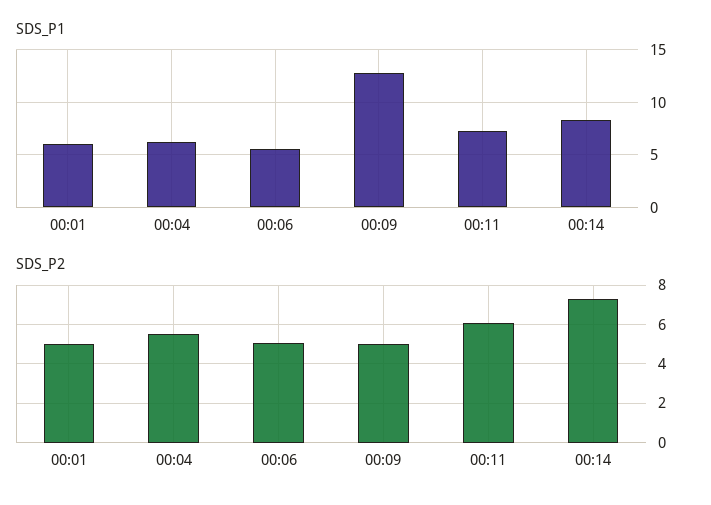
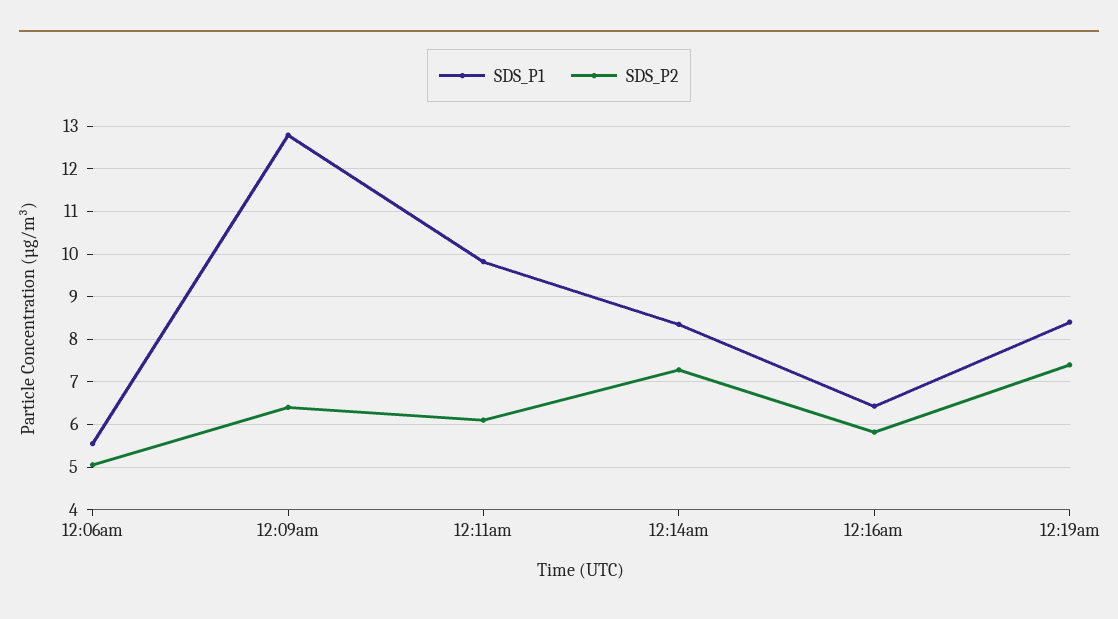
SDS_P1, 00:01: 6 -> none
SDS_P1, 00:04: 6 -> none
SDS_P1, 00:11: 7 -> 9.8
SDS_P2, 00:01: 5 -> none
SDS_P2, 00:04: 5.5 -> none
SDS_P2, 00:09: 5 -> 6.4
SDS_P1, 12:16am: none -> 6.4
SDS_P2, 12:16am: none -> 5.8
SDS_P1, 12:19am: none -> 8.4
SDS_P2, 12:19am: none -> 7.4

